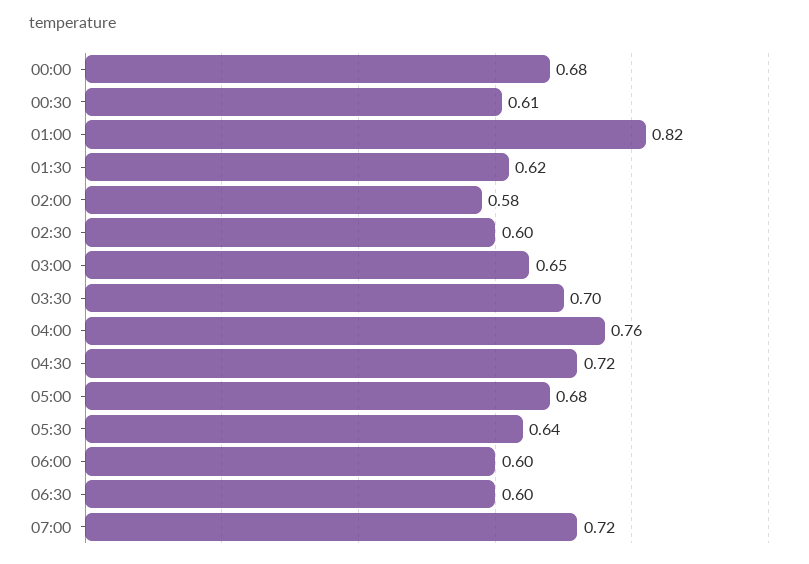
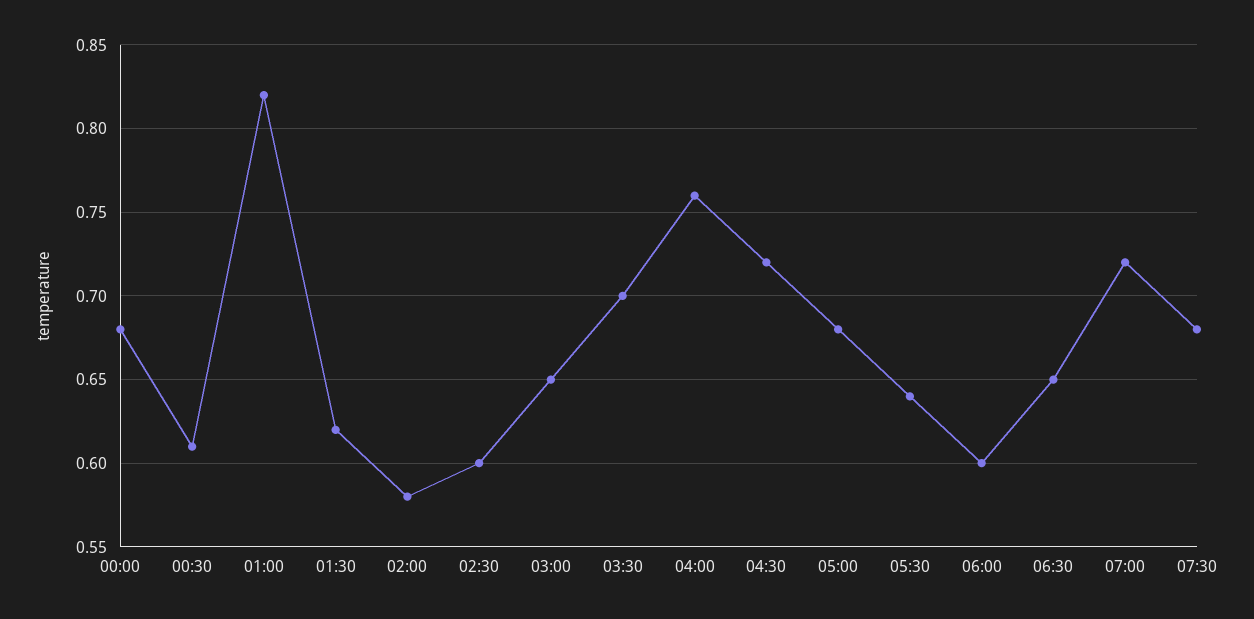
06:30: 0.6 -> 0.65
07:30: none -> 0.68

